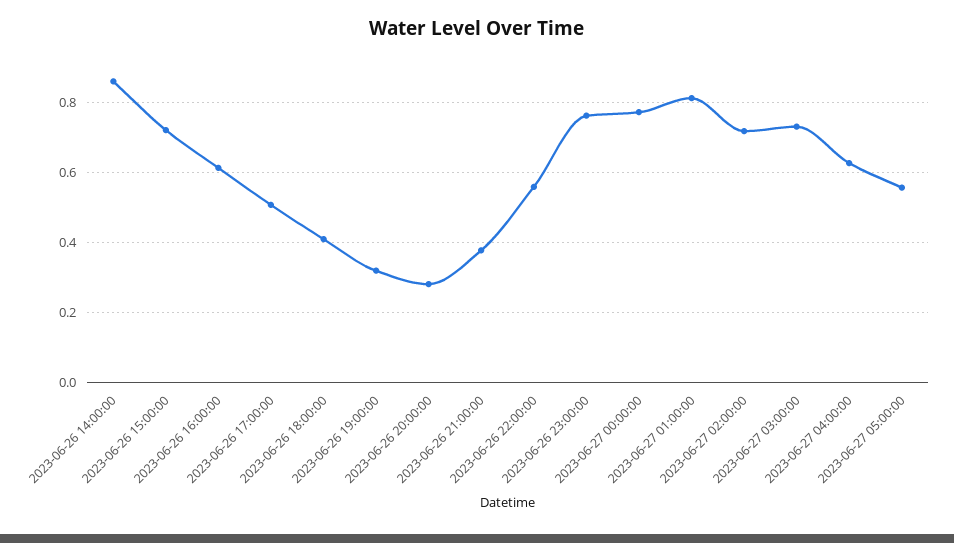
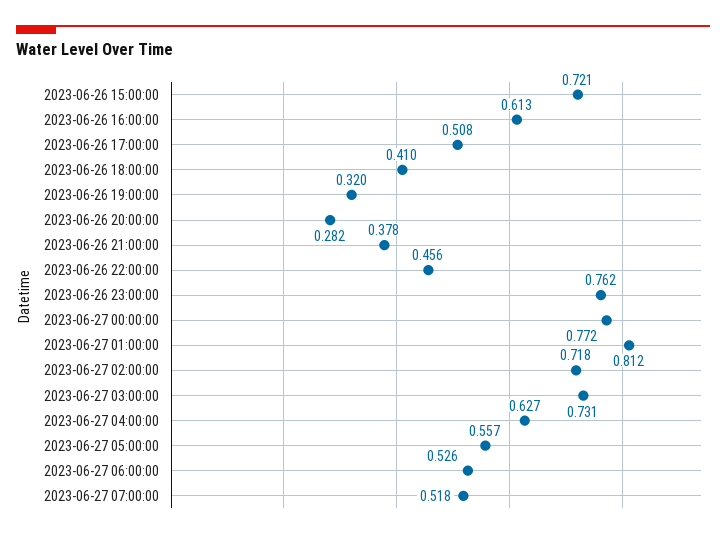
2023-06-26 14:00:00: 0.86 -> none
2023-06-26 22:00:00: 0.56 -> 0.456
2023-06-27 06:00:00: none -> 0.526
2023-06-27 07:00:00: none -> 0.518

